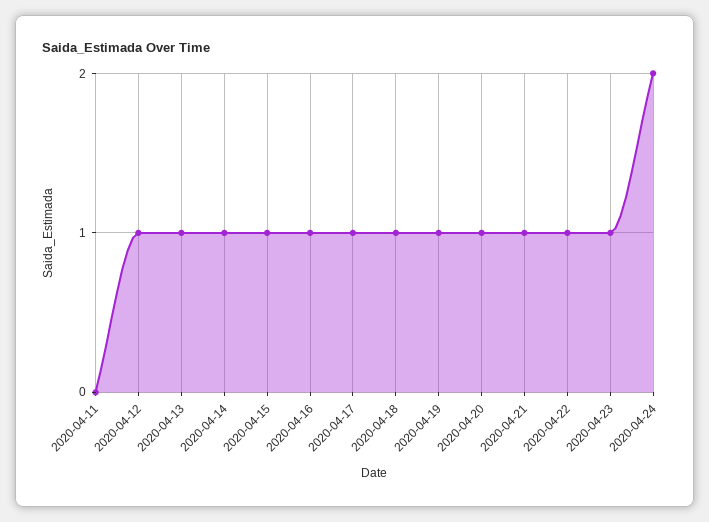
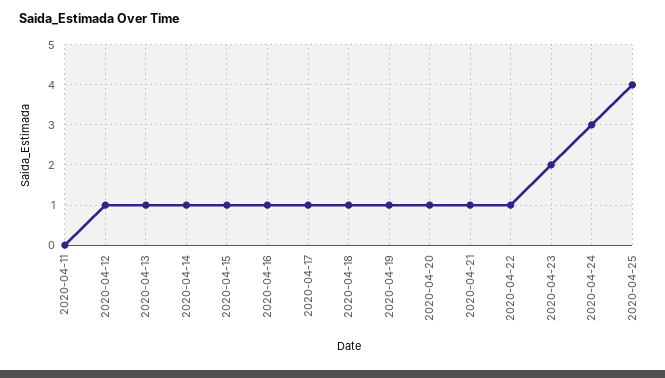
2020-04-23: 1 -> 2
2020-04-24: 2 -> 3
2020-04-25: none -> 4

